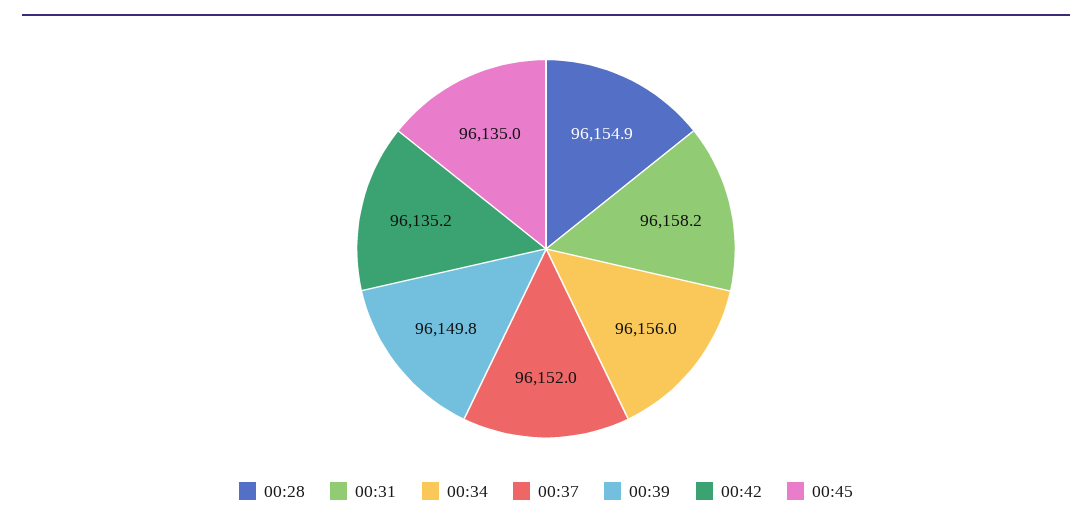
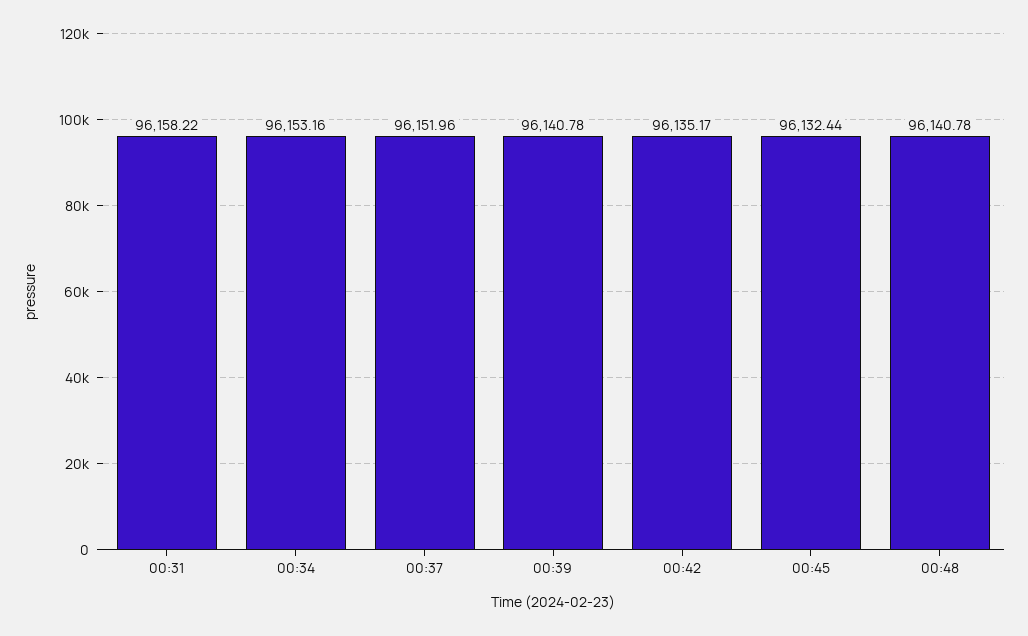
00:28: 96154.9 -> none
00:34: 96156 -> 96153.16
00:39: 96149.8 -> 96140.78
00:45: 96135 -> 96132.44
00:48: none -> 96140.78

